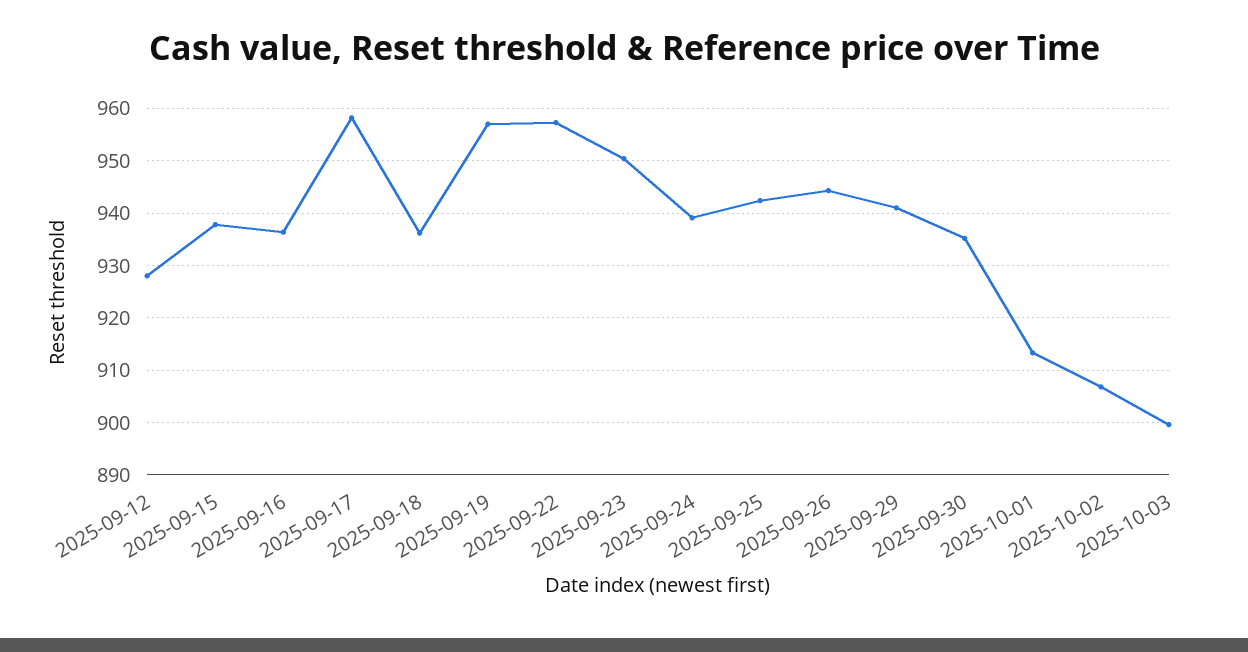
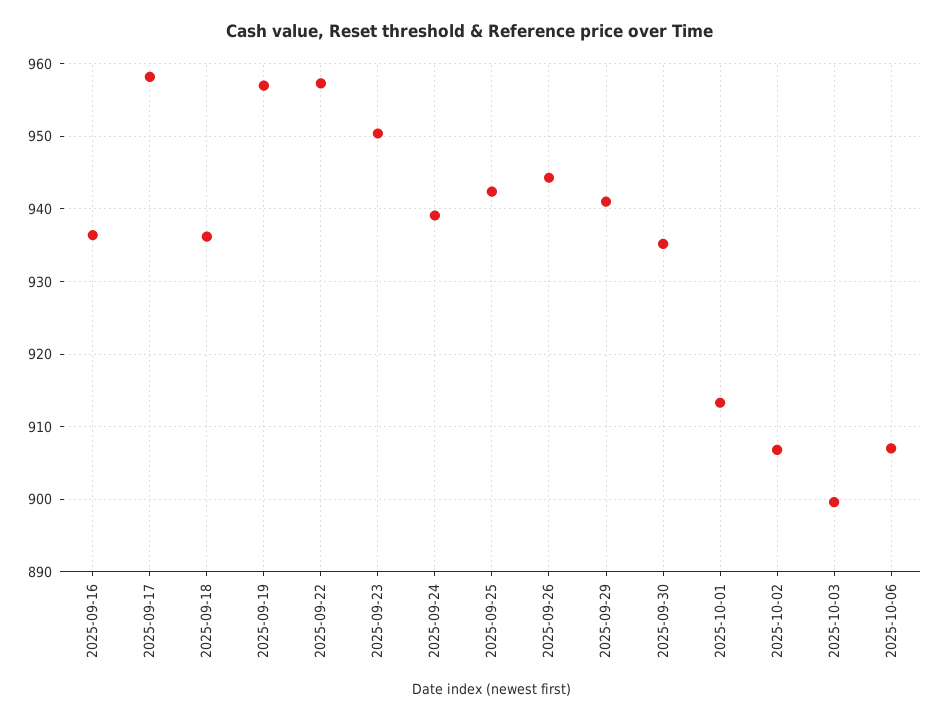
2025-09-12: 928 -> none
2025-09-15: 938 -> none
2025-10-06: none -> 907

